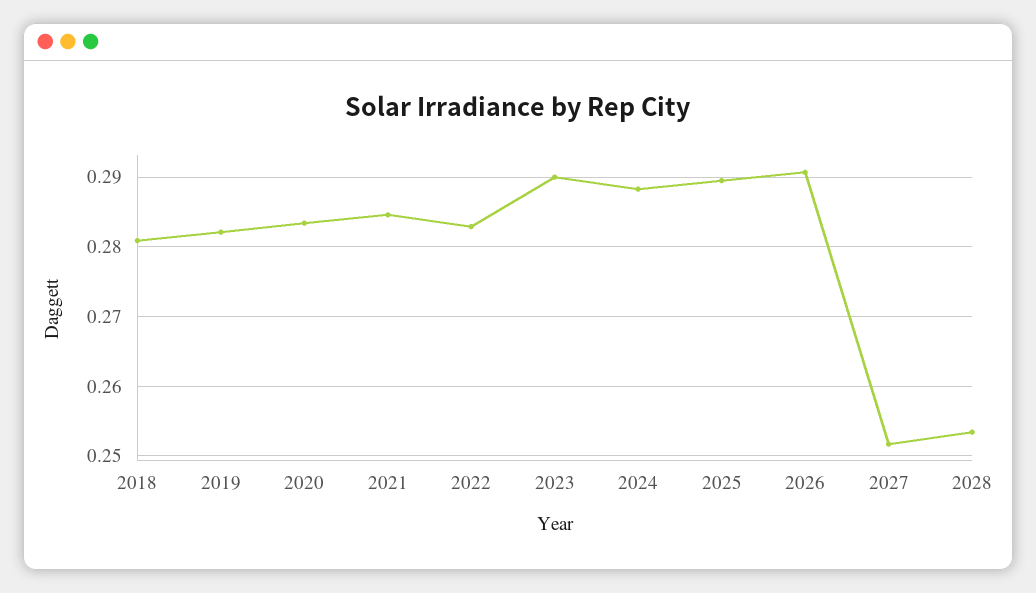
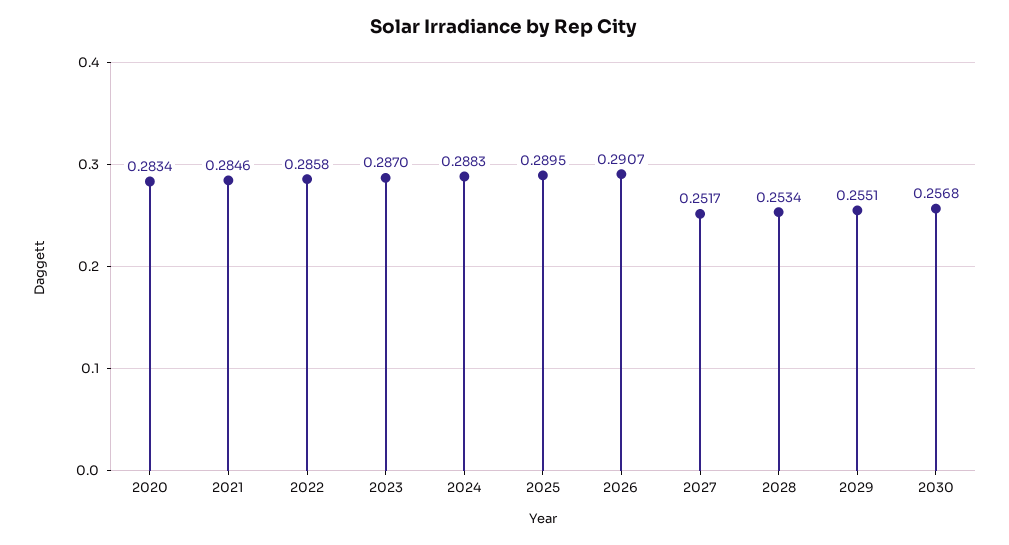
2018: 0.281 -> none
2019: 0.282 -> none
2022: 0.283 -> 0.2858
2023: 0.29 -> 0.287
2029: none -> 0.2551
2030: none -> 0.2568

